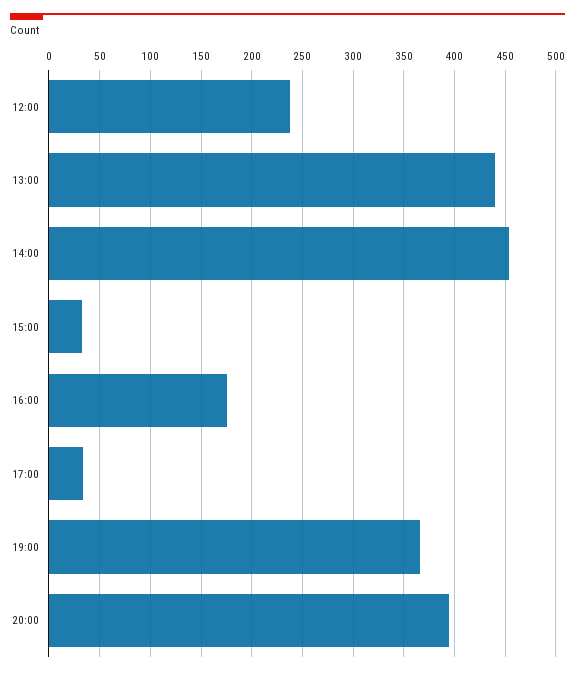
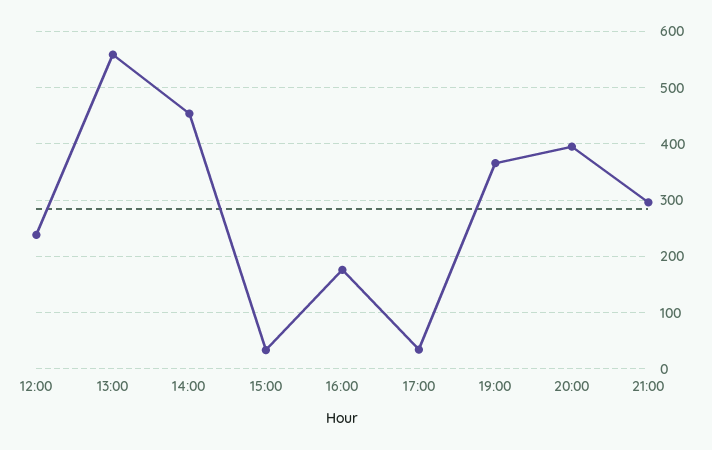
13:00: 440 -> 560
21:00: none -> 300

